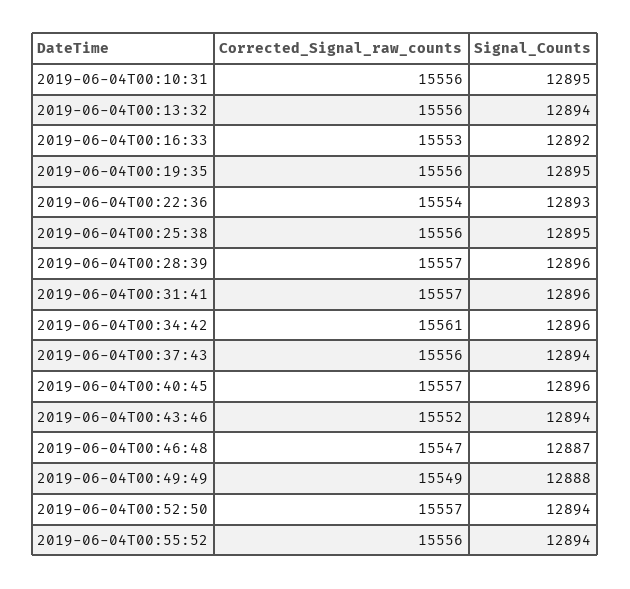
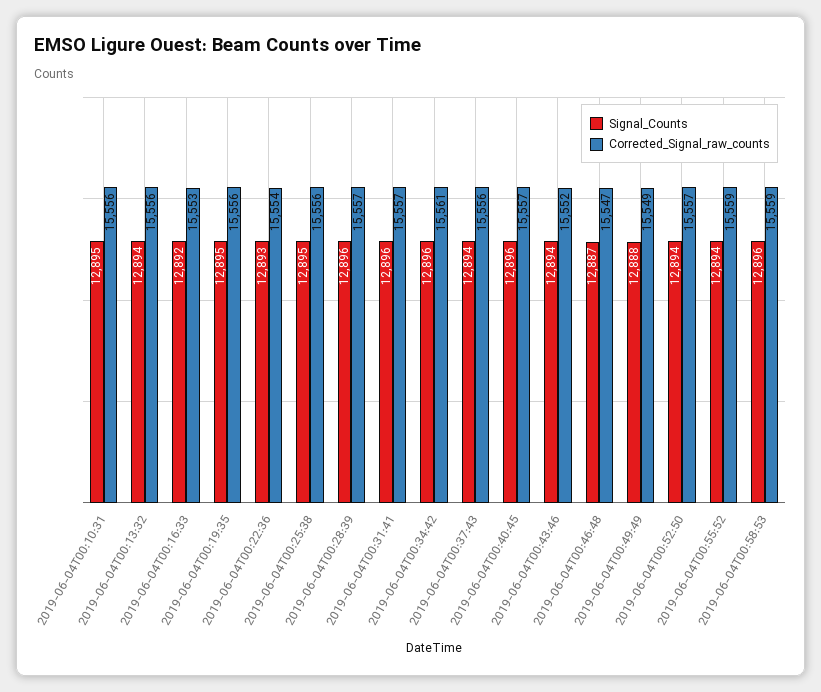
Corrected_Signal_raw_counts, 2019-06-04T00:55:52: 15556 -> 15559
Signal_Counts, 2019-06-04T00:58:53: none -> 12896
Corrected_Signal_raw_counts, 2019-06-04T00:58:53: none -> 15559

